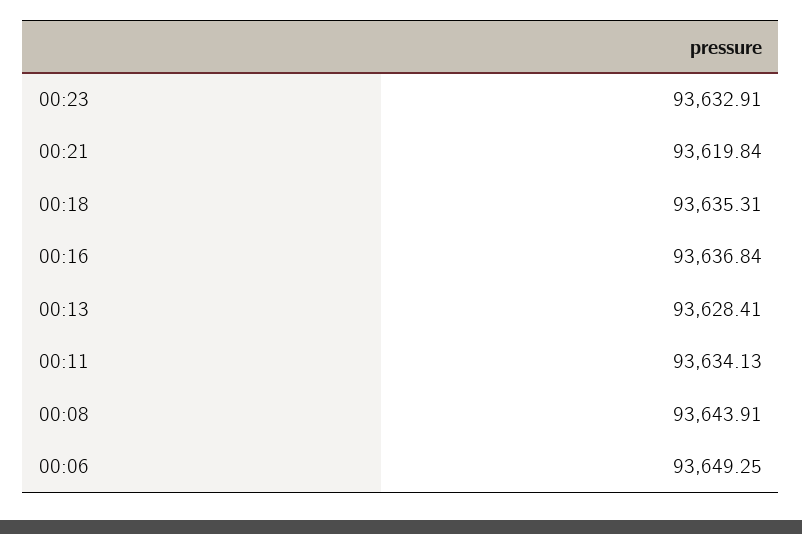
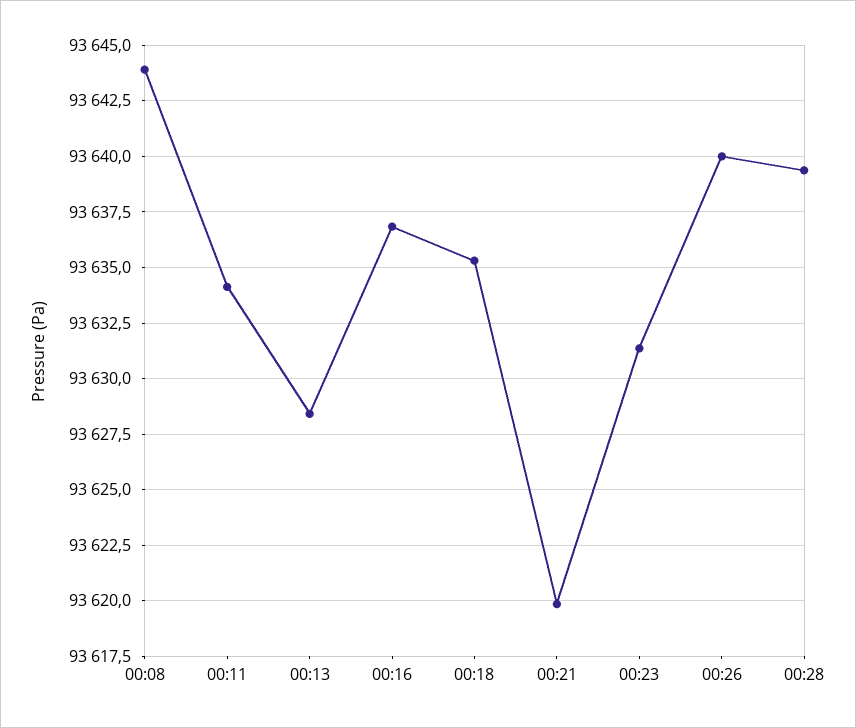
00:23: 93632.91 -> 93631.5
00:06: 93649.25 -> none
00:26: none -> 93640
00:28: none -> 93639.5

